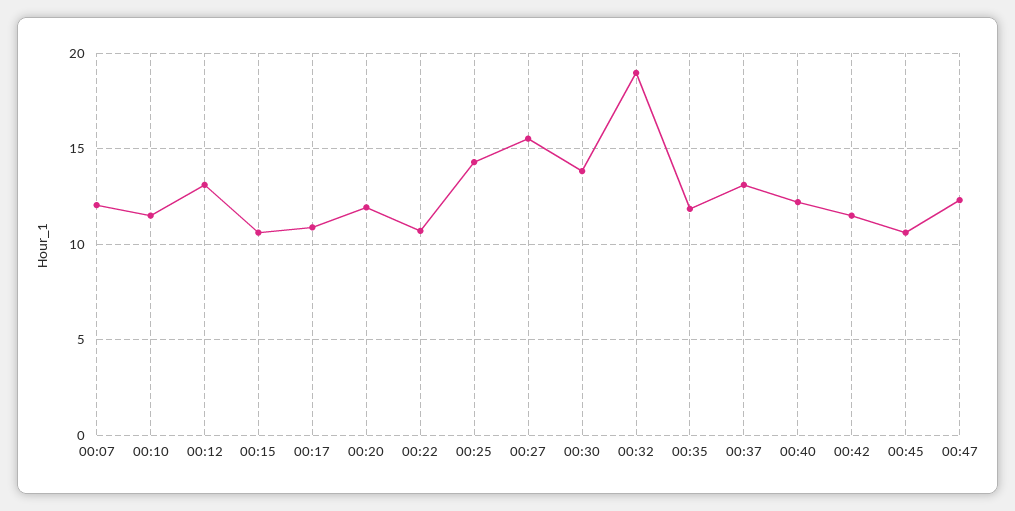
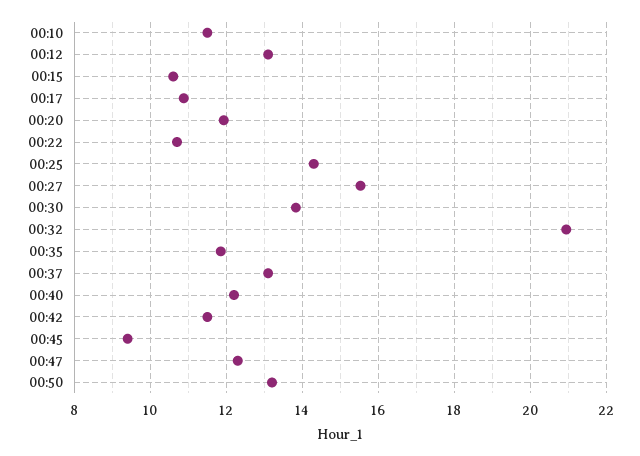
00:07: 12 -> none
00:32: 19 -> 21
00:45: 10.5 -> 9.4
00:50: none -> 13.2

